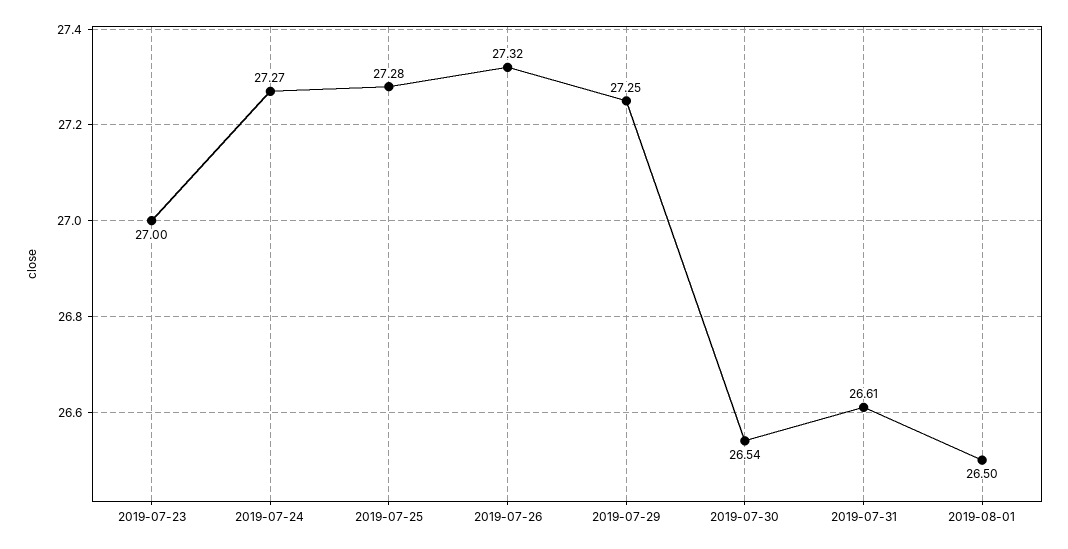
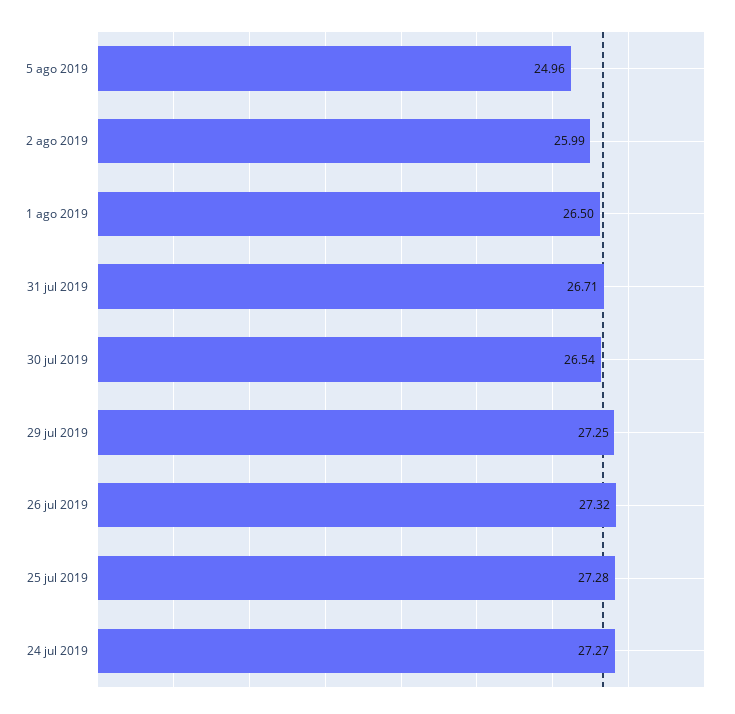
2019-07-23: 27 -> none
2019-07-31: 26.61 -> 26.71
5 ago 2019: none -> 24.96
2 ago 2019: none -> 25.99

